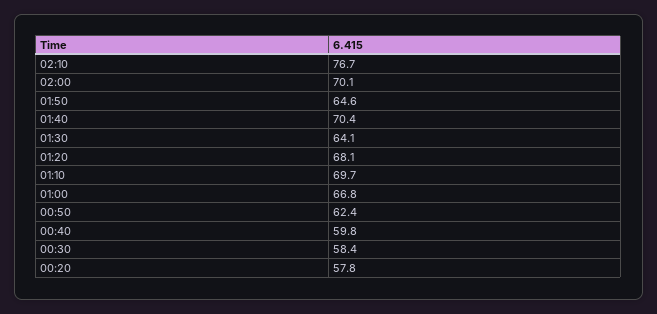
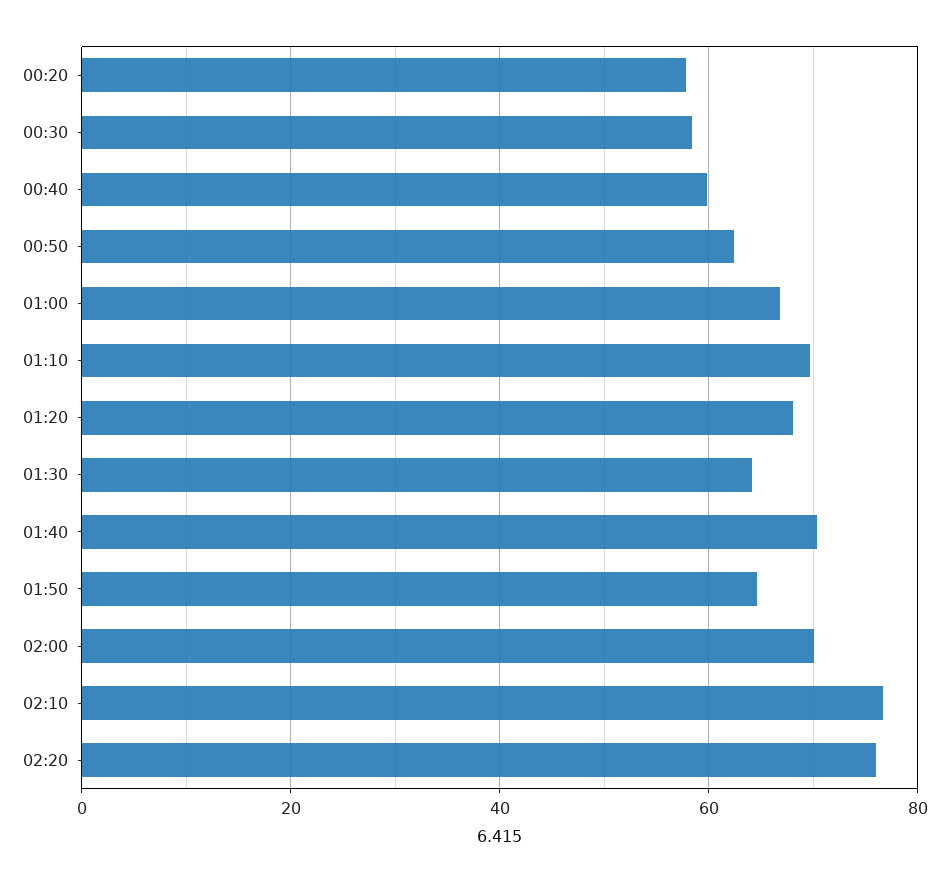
02:20: none -> 76

